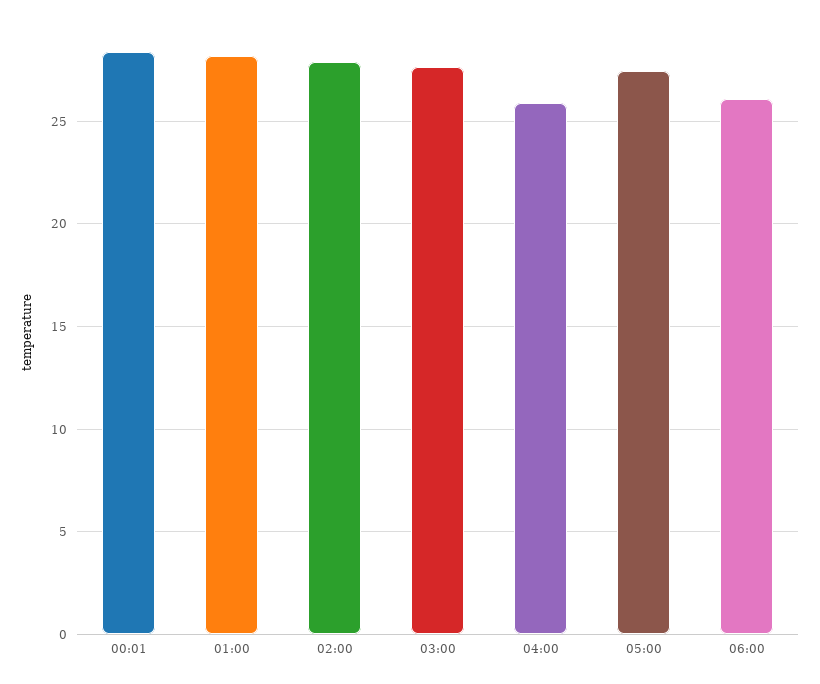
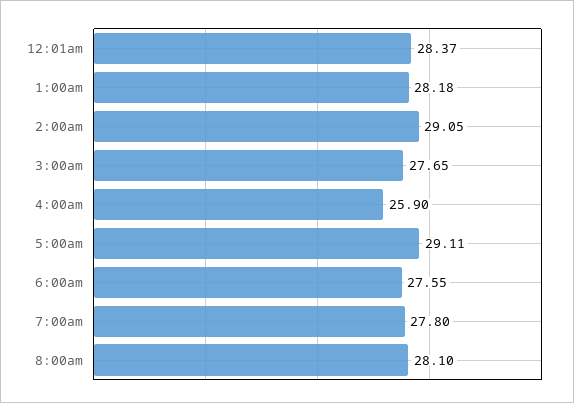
02:00: 28 -> 29.05
05:00: 27.5 -> 29.11
06:00: 26 -> 27.55
7:00am: none -> 27.8
8:00am: none -> 28.1

